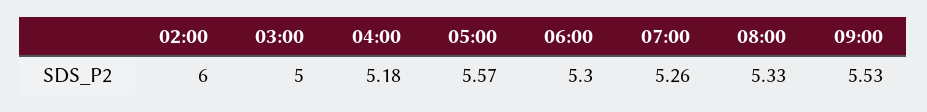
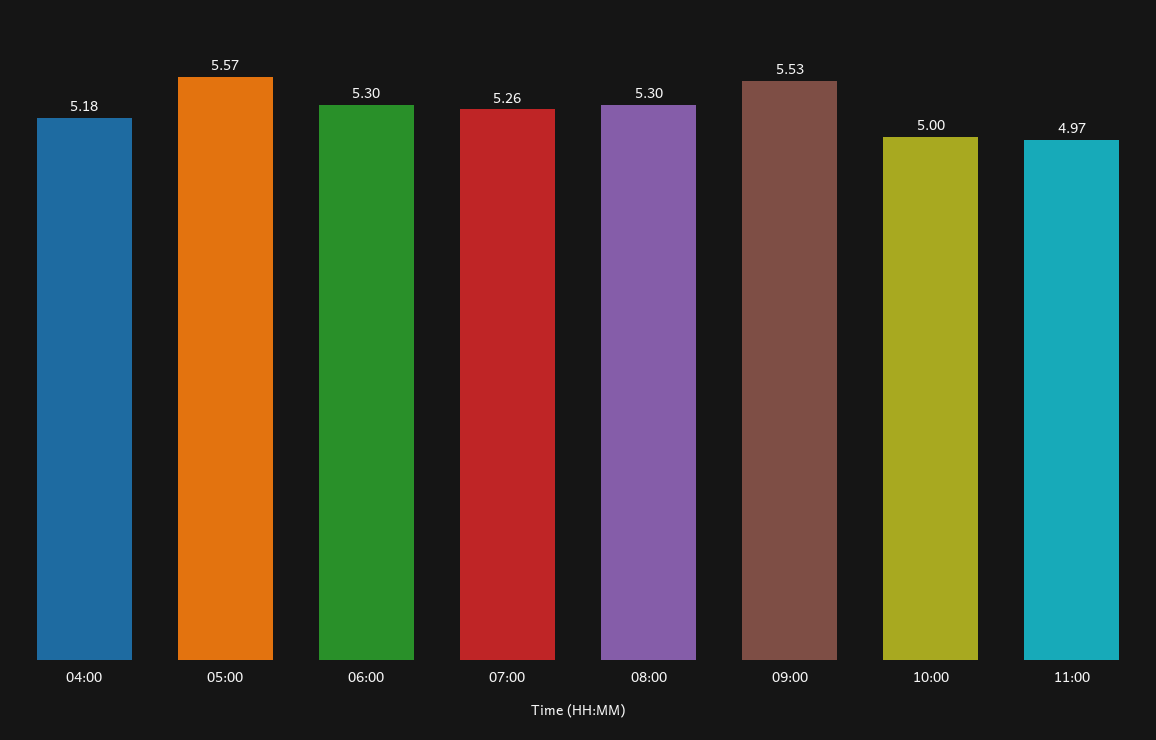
02:00: 6 -> none
03:00: 5 -> none
08:00: 5.33 -> 5.3
10:00: none -> 5
11:00: none -> 4.97

